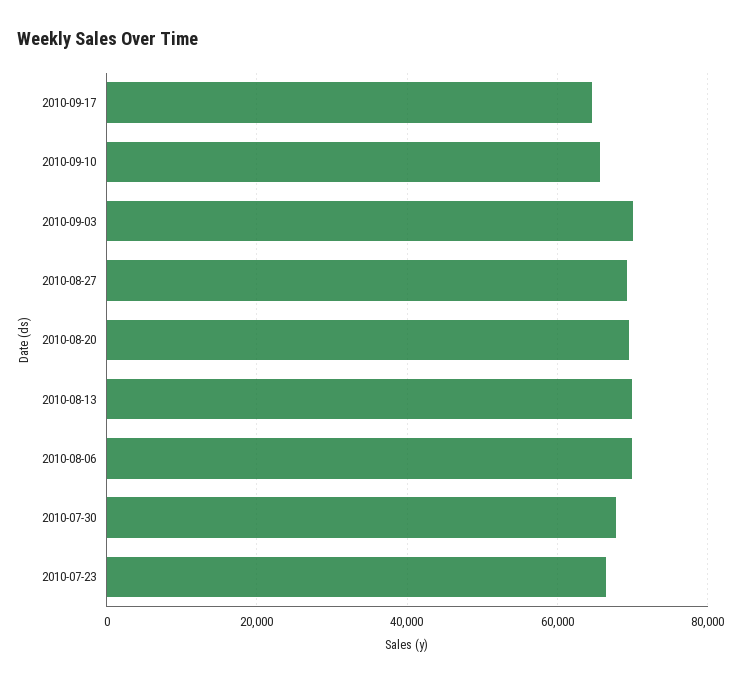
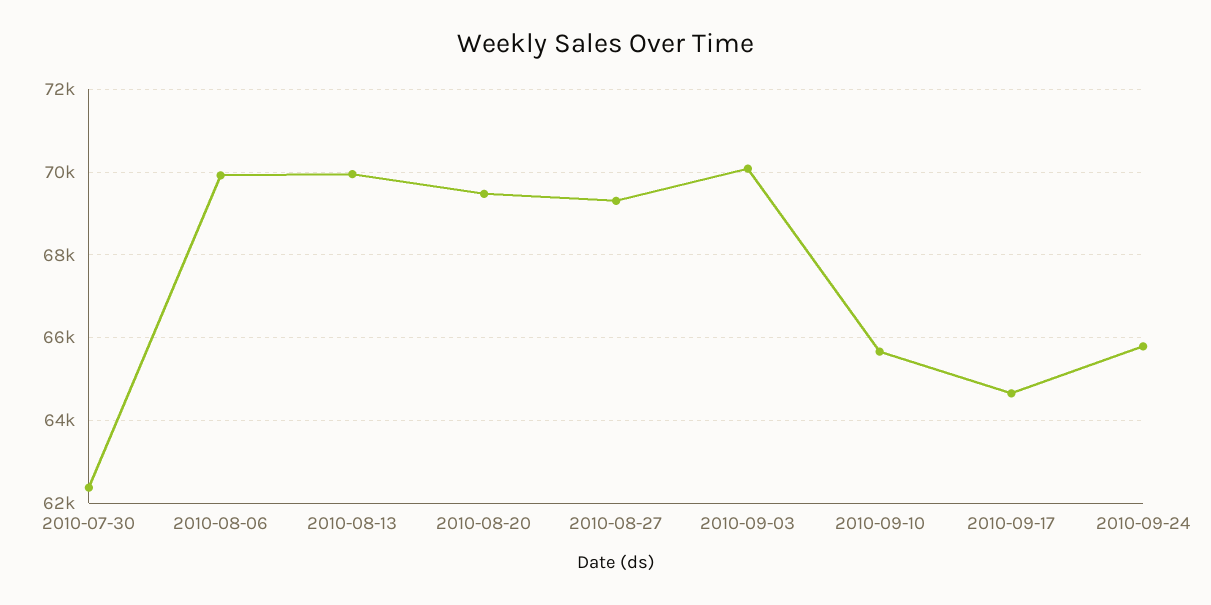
2010-07-30: 68000 -> 62400
2010-07-23: 66000 -> none
2010-09-24: none -> 65800

